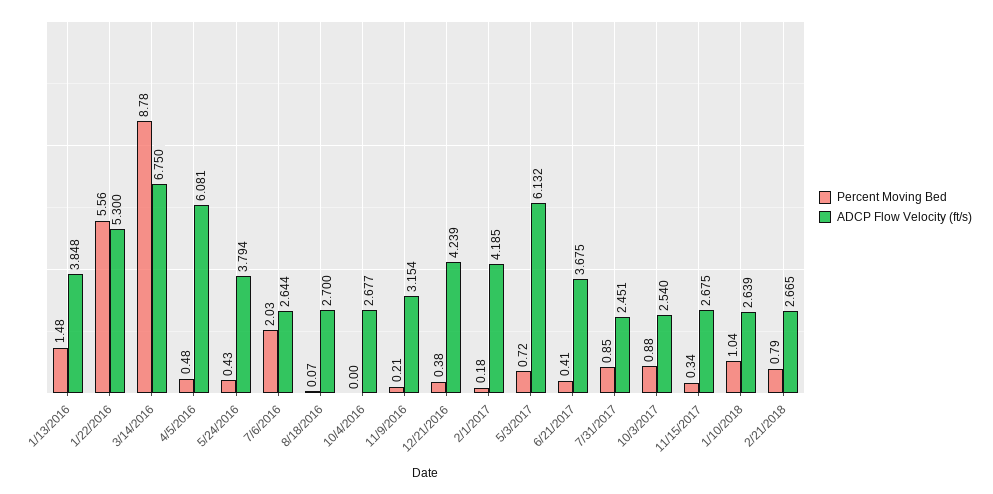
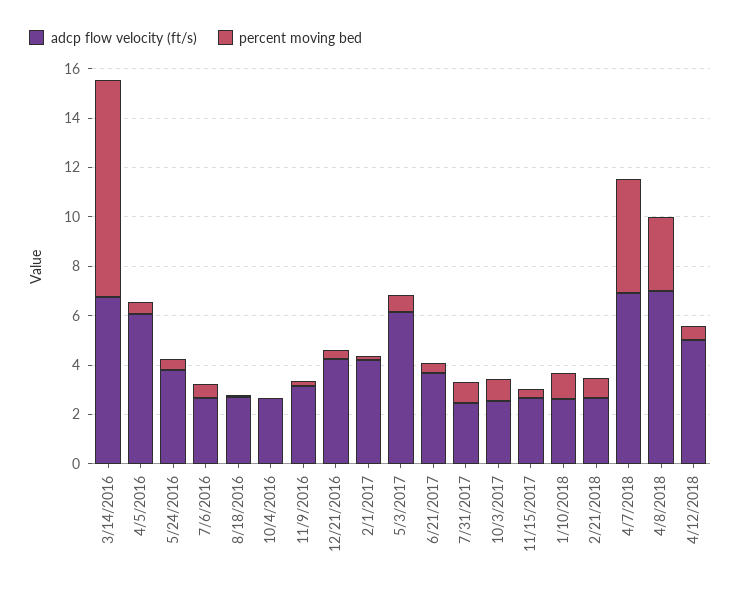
Percent Moving Bed, 1/13/2016: 1.48 -> none
ADCP Flow Velocity (ft/s), 1/13/2016: 3.848 -> none
Percent Moving Bed, 1/22/2016: 5.56 -> none
ADCP Flow Velocity (ft/s), 1/22/2016: 5.3 -> none
Percent Moving Bed, 7/6/2016: 2.03 -> 0.5
ADCP Flow Velocity (ft/s), 4/7/2018: none -> 7
Percent Moving Bed, 4/7/2018: none -> 4.5
ADCP Flow Velocity (ft/s), 4/8/2018: none -> 7
Percent Moving Bed, 4/8/2018: none -> 3
ADCP Flow Velocity (ft/s), 4/12/2018: none -> 5
Percent Moving Bed, 4/12/2018: none -> 0.5

